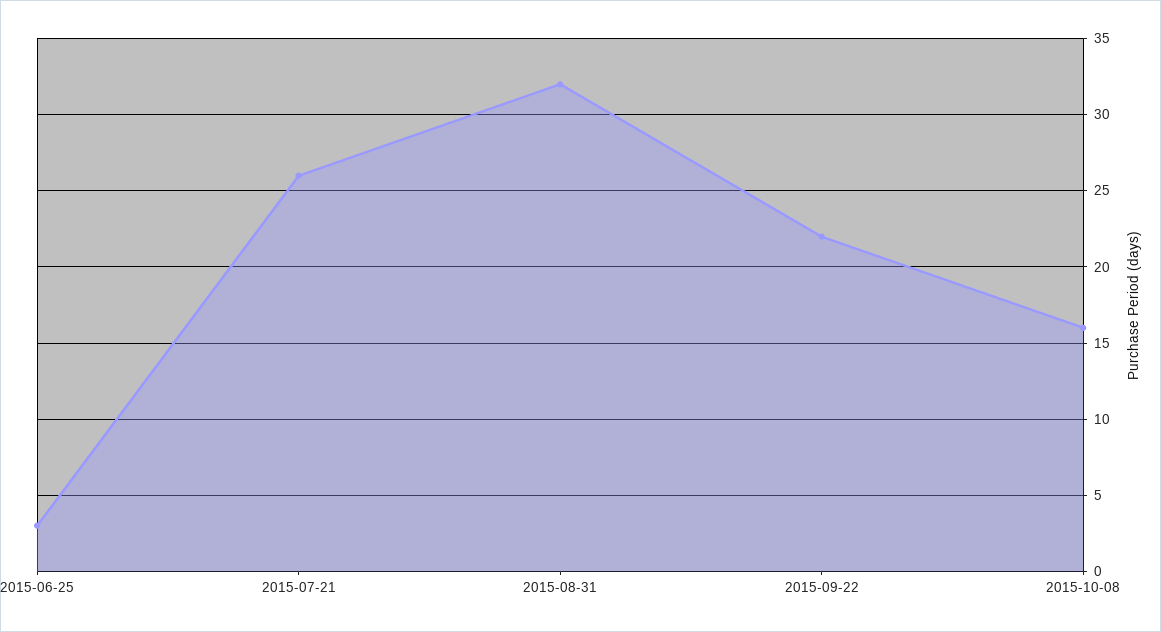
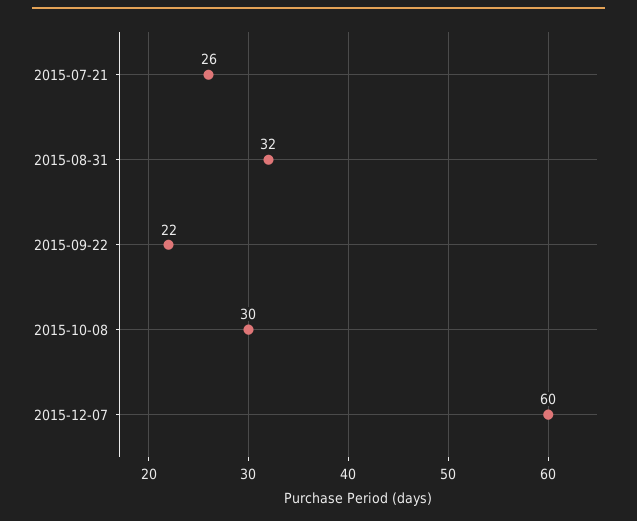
2015-06-25: 3 -> none
2015-10-08: 16 -> 30
2015-12-07: none -> 60

